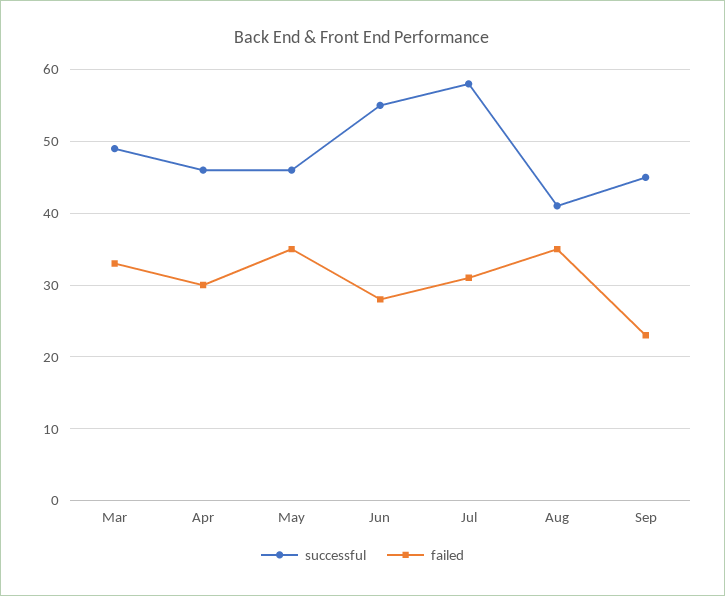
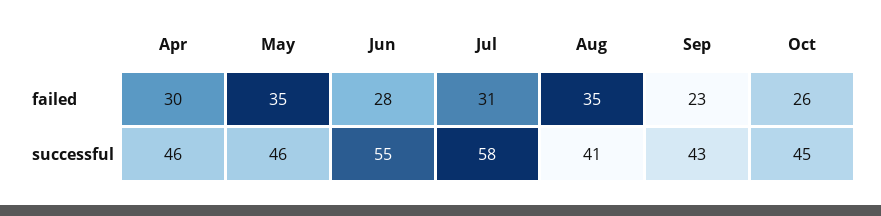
successful, Mar: 49 -> none
failed, Mar: 33 -> none
successful, Sep: 45 -> 43
failed, Oct: none -> 26
successful, Oct: none -> 45

